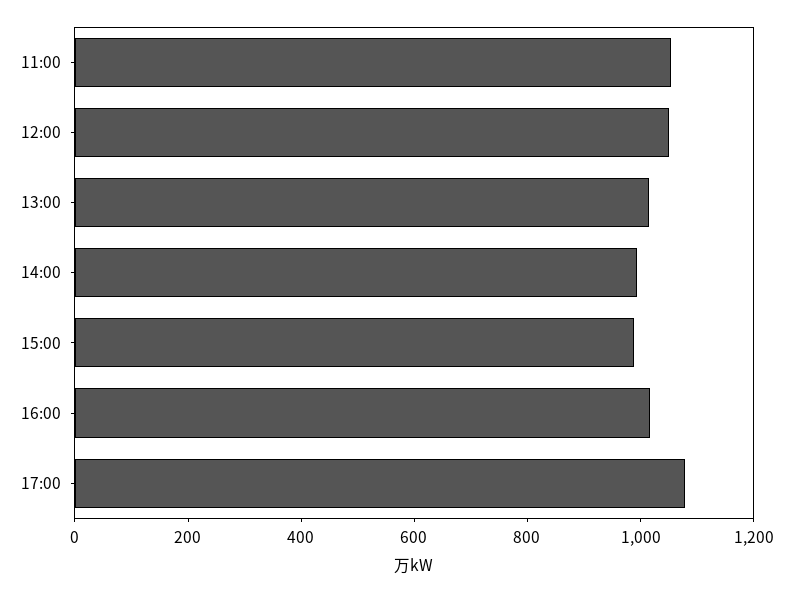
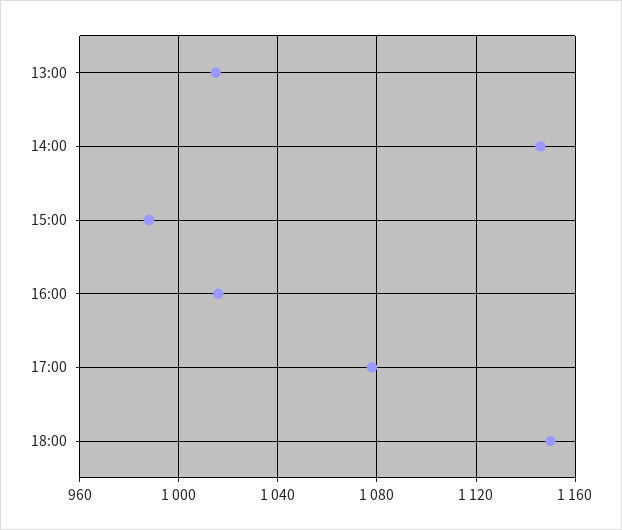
11:00: 1050 -> none
12:00: 1050 -> none
14:00: 1000 -> 1145
18:00: none -> 1150

